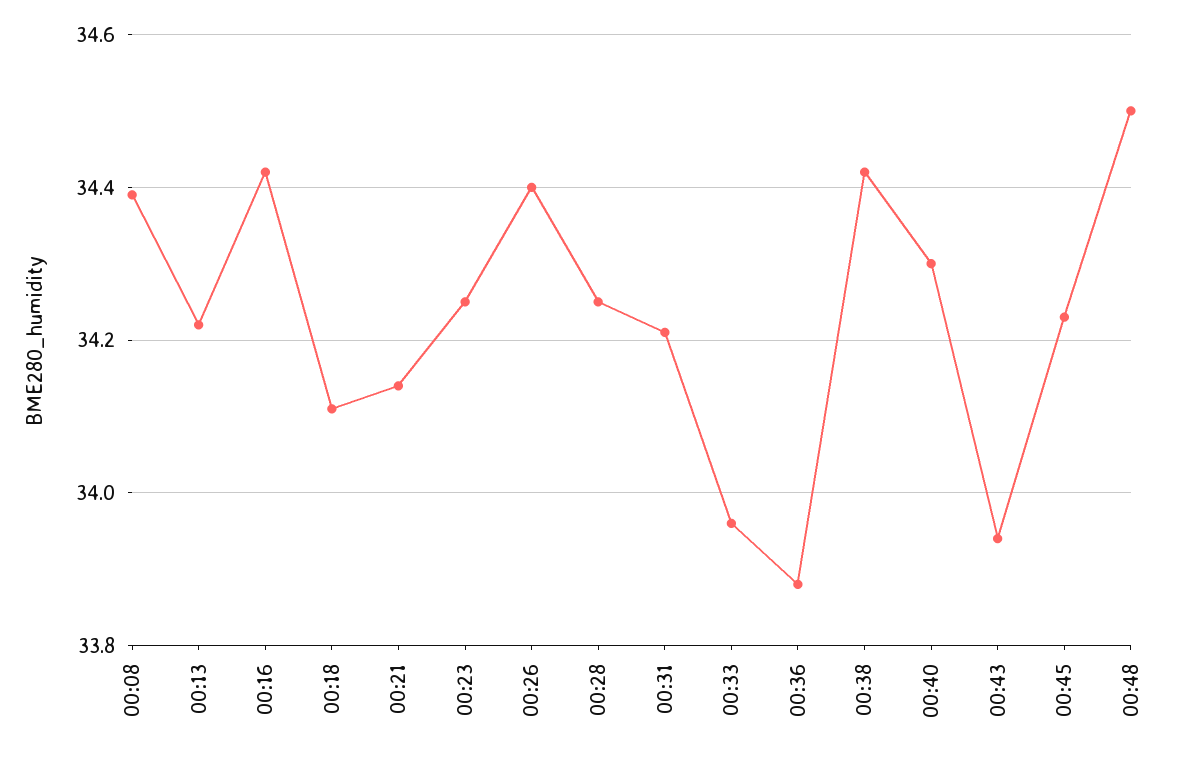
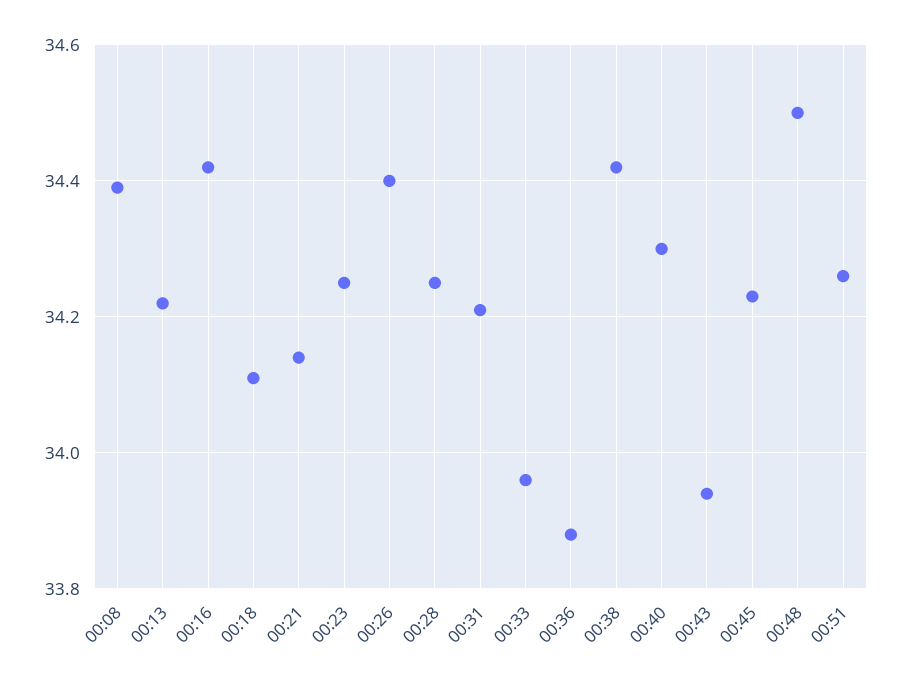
00:51: none -> 34.25

